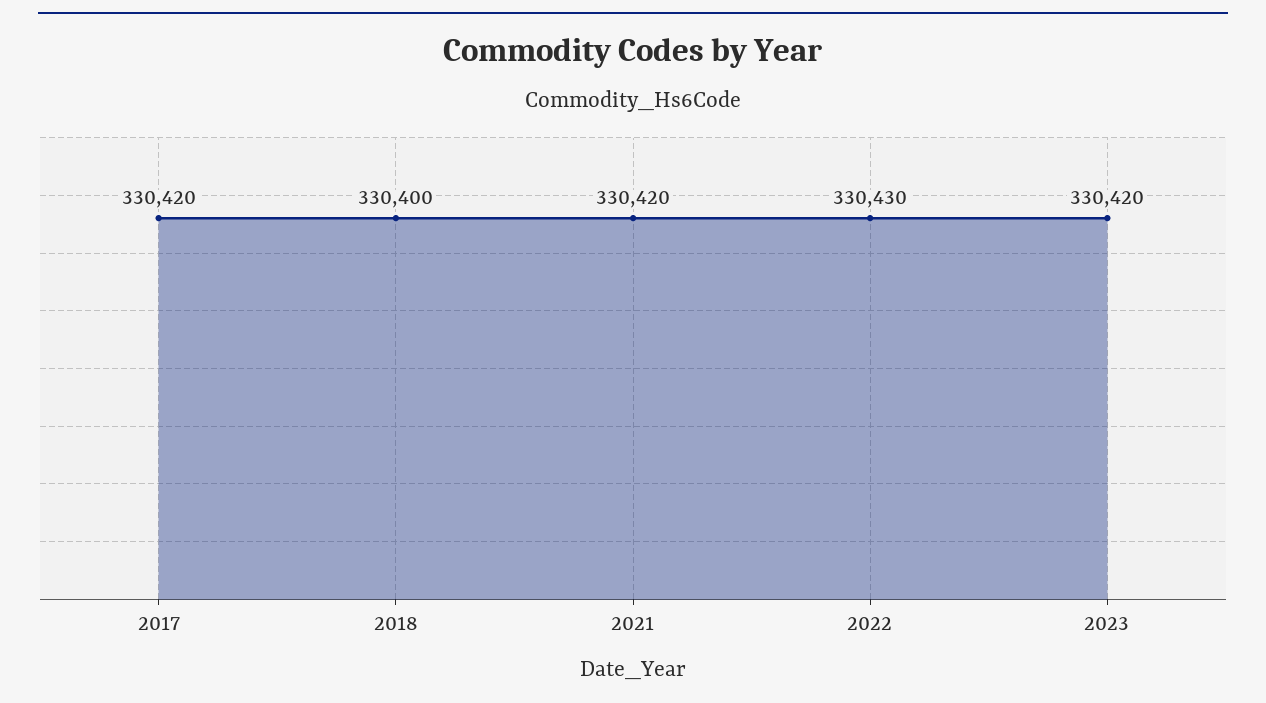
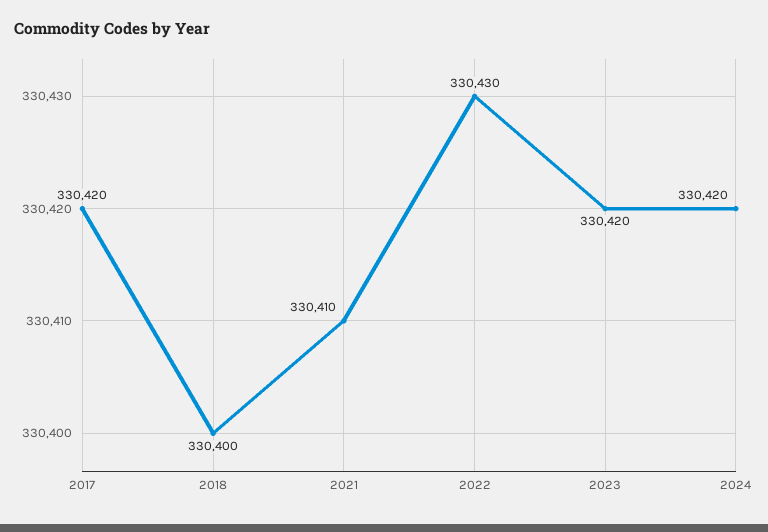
2021: 330420 -> 330410
2024: none -> 330420

